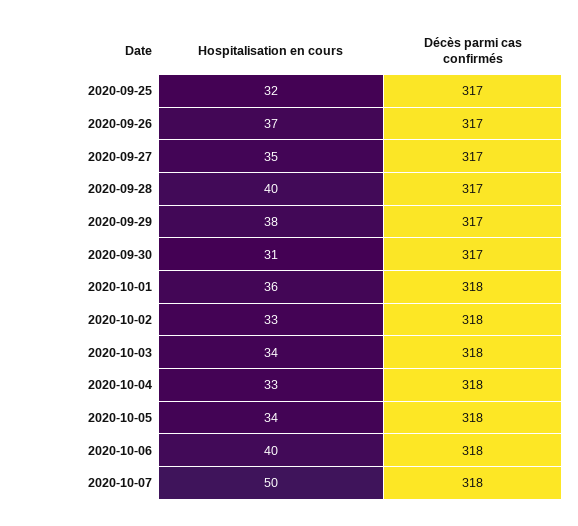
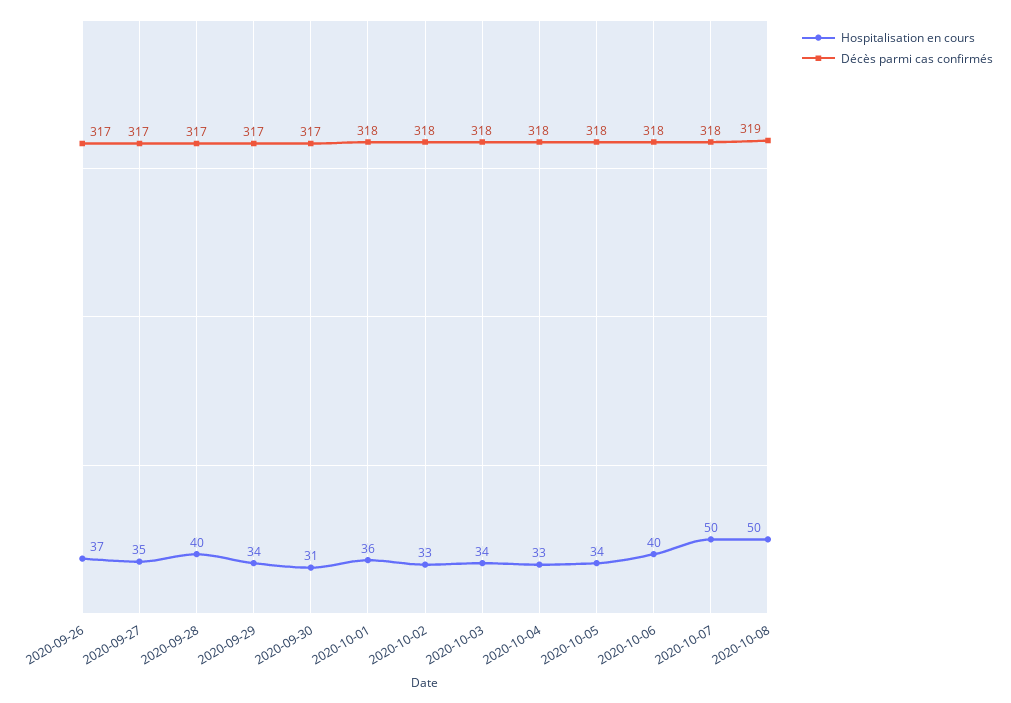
Hospitalisation en cours, 2020-09-25: 32 -> none
Décès parmi cas confirmés, 2020-09-25: 317 -> none
Hospitalisation en cours, 2020-09-29: 38 -> 34
Hospitalisation en cours, 2020-10-08: none -> 50
Décès parmi cas confirmés, 2020-10-08: none -> 319

